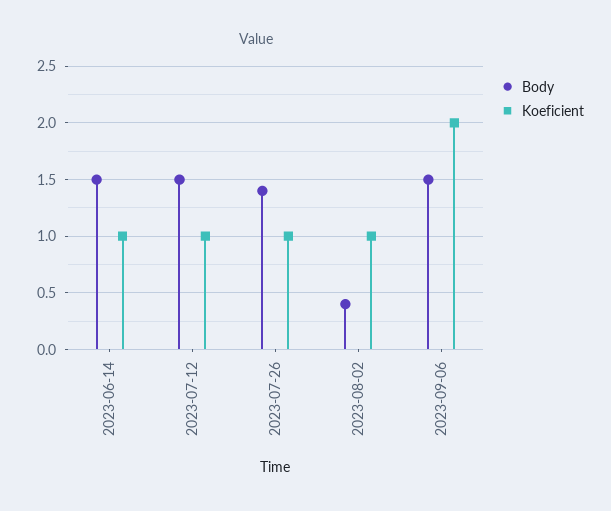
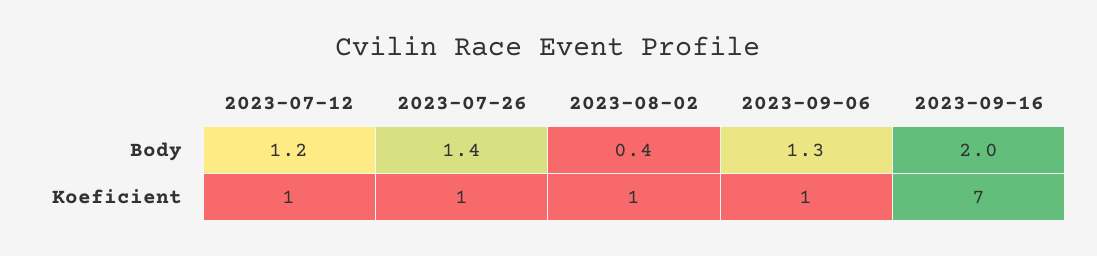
Body, 2023-06-14: 1.5 -> none
Koeficient, 2023-06-14: 1 -> none
Body, 2023-07-12: 1.5 -> 1.2
Body, 2023-09-06: 1.5 -> 1.3
Koeficient, 2023-09-06: 2 -> 1
Body, 2023-09-16: none -> 2
Koeficient, 2023-09-16: none -> 7

